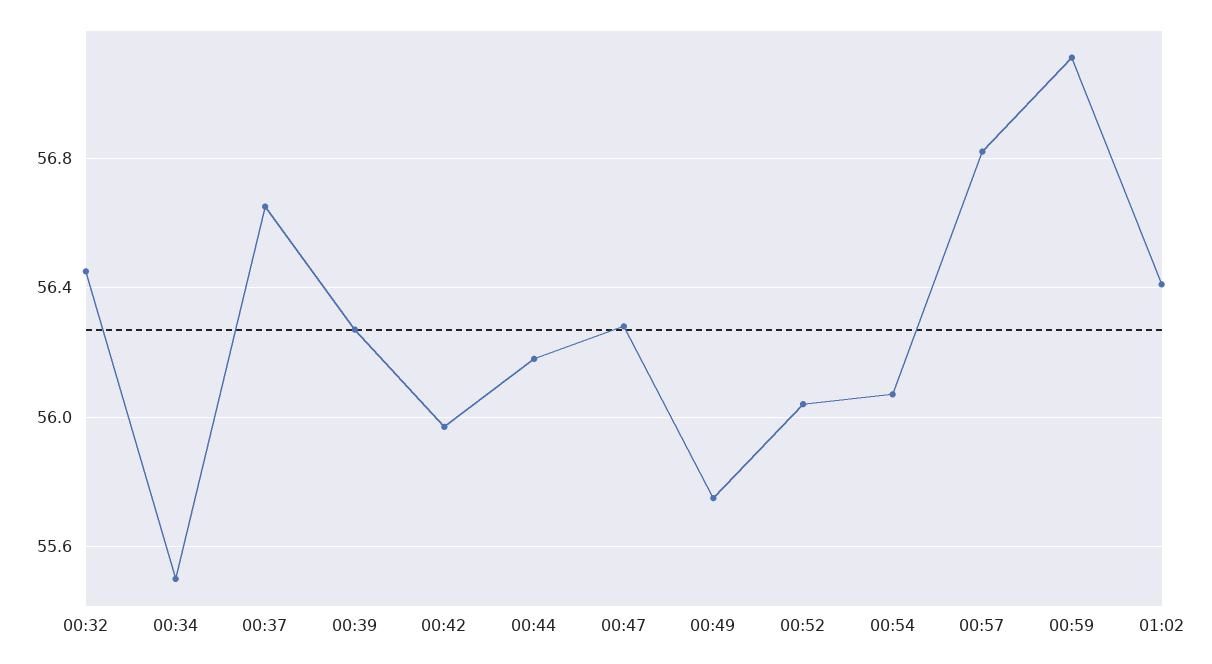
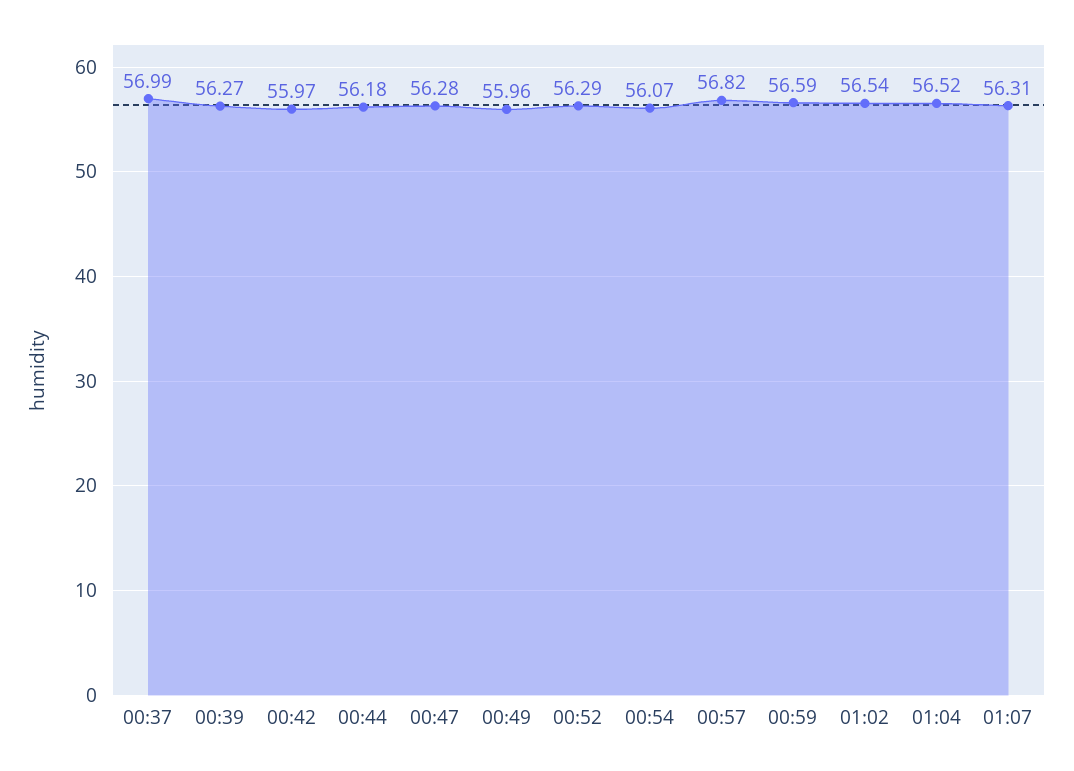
00:32: 56.45 -> none
00:34: 55.5 -> none
00:37: 56.65 -> 56.99
00:49: 55.75 -> 55.96
00:52: 56.05 -> 56.29
00:59: 57.1 -> 56.59
01:02: 56.4 -> 56.54
01:04: none -> 56.52
01:07: none -> 56.31

